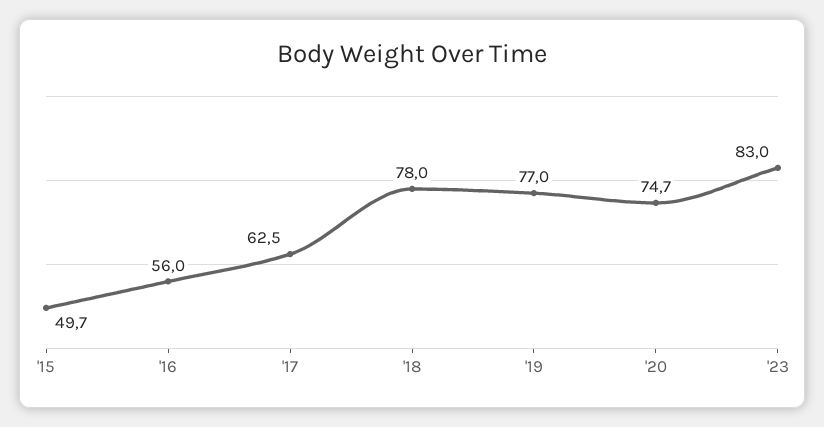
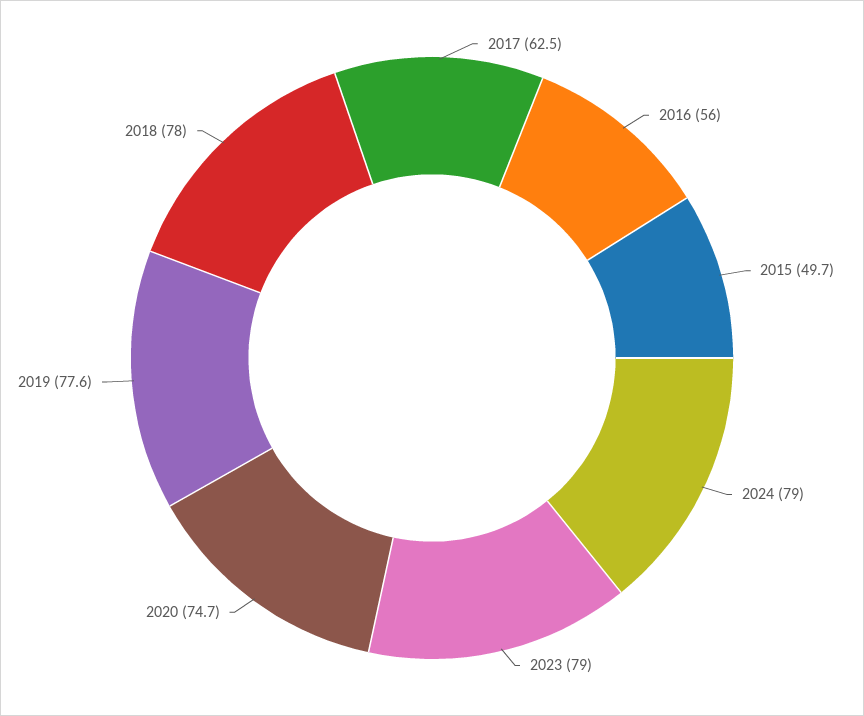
'19: 77 -> 77.6
'23: 83 -> 79
2024: none -> 79

